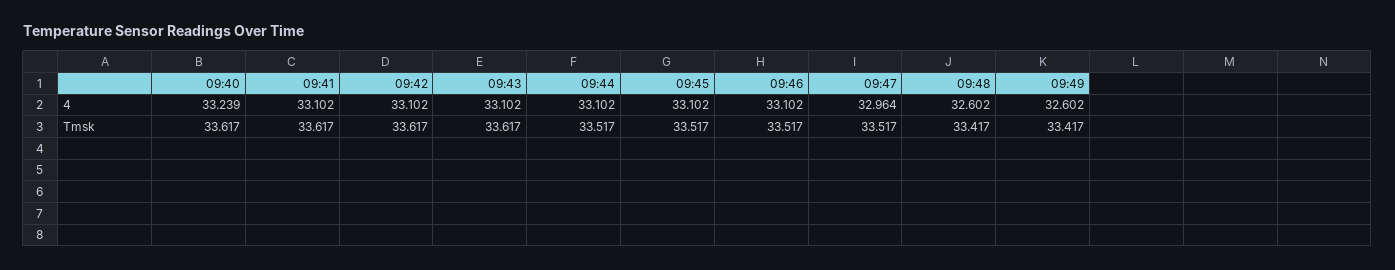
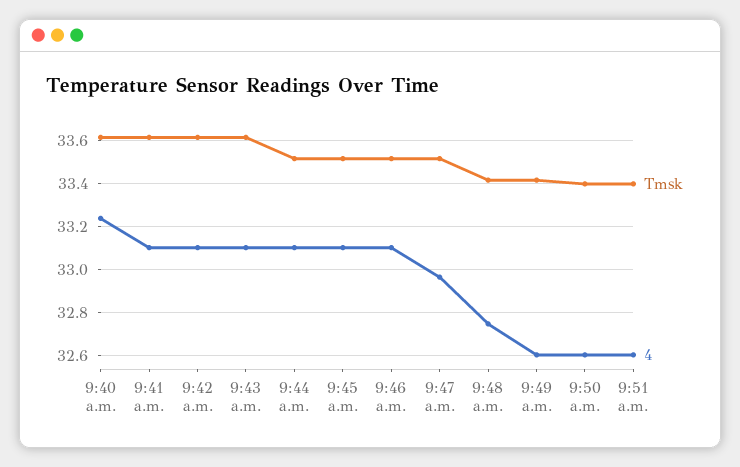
4, 09:48: 32.602 -> 32.75
Tmsk, 9:50 a.m.: none -> 33.4
4, 9:50 a.m.: none -> 32.6
Tmsk, 9:51 a.m.: none -> 33.4
4, 9:51 a.m.: none -> 32.6

